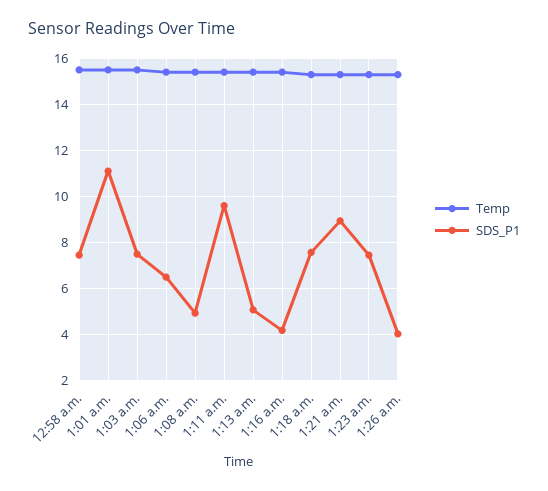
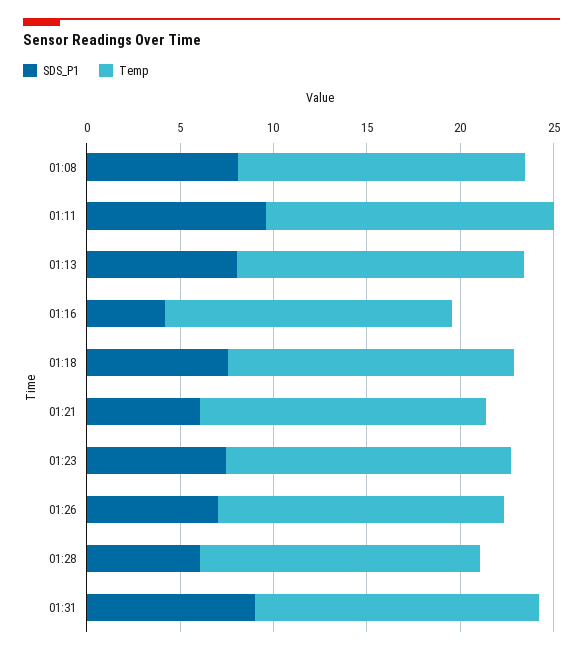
Temp, 12:58 a.m.: 15.5 -> none
SDS_P1, 12:58 a.m.: 7.5 -> none
Temp, 1:01 a.m.: 15.5 -> none
SDS_P1, 1:01 a.m.: 11 -> none
Temp, 1:03 a.m.: 15.5 -> none
SDS_P1, 1:03 a.m.: 7.5 -> none
Temp, 1:06 a.m.: 15.5 -> none
SDS_P1, 1:06 a.m.: 6.5 -> none
SDS_P1, 1:08 a.m.: 5 -> 8
SDS_P1, 1:13 a.m.: 5 -> 8
SDS_P1, 1:21 a.m.: 9 -> 6
SDS_P1, 1:26 a.m.: 4 -> 7
SDS_P1, 01:28: none -> 6
Temp, 01:28: none -> 15
SDS_P1, 01:31: none -> 9
Temp, 01:31: none -> 15

